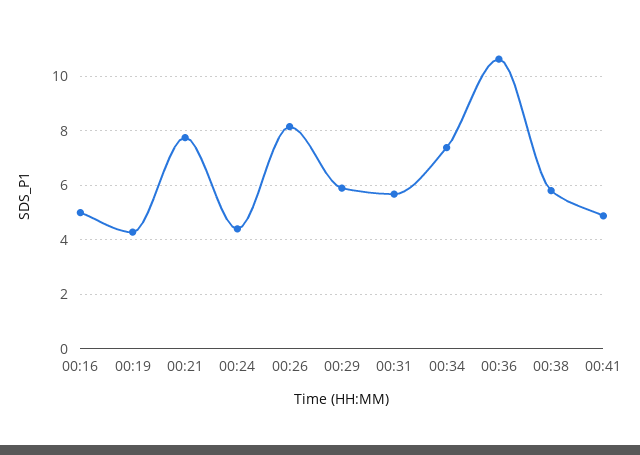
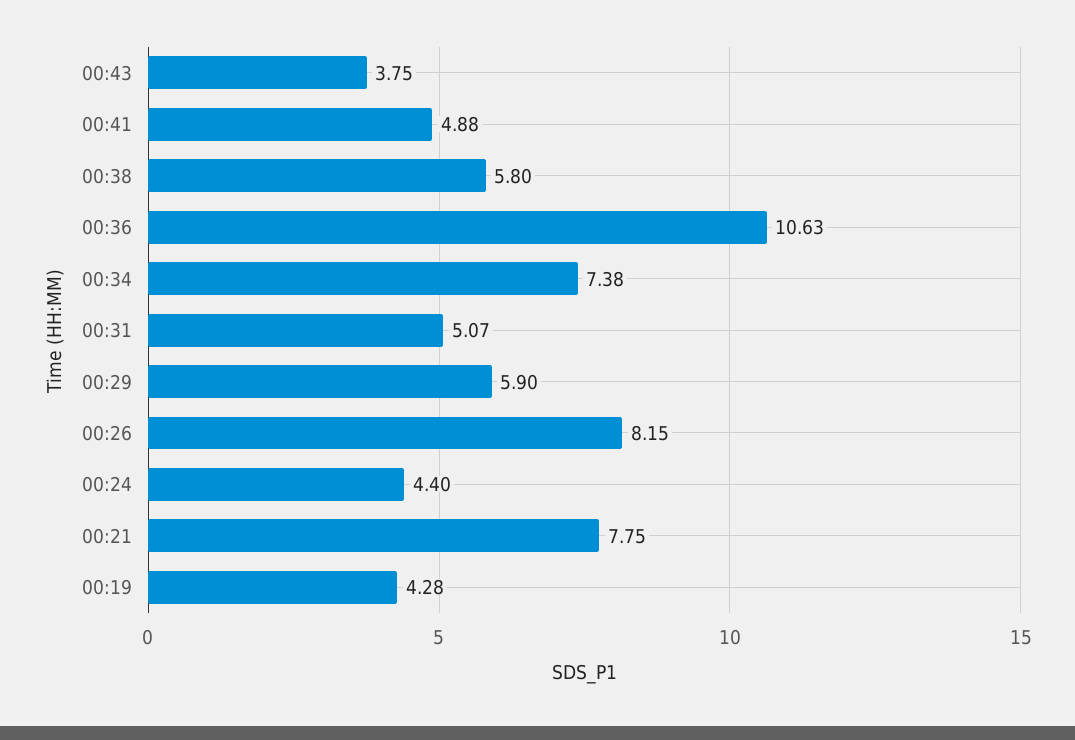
00:16: 5 -> none
00:31: 5.75 -> 5.07
00:43: none -> 3.75

